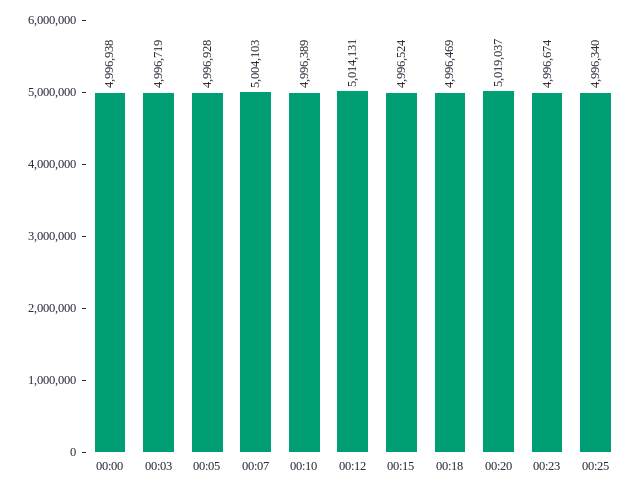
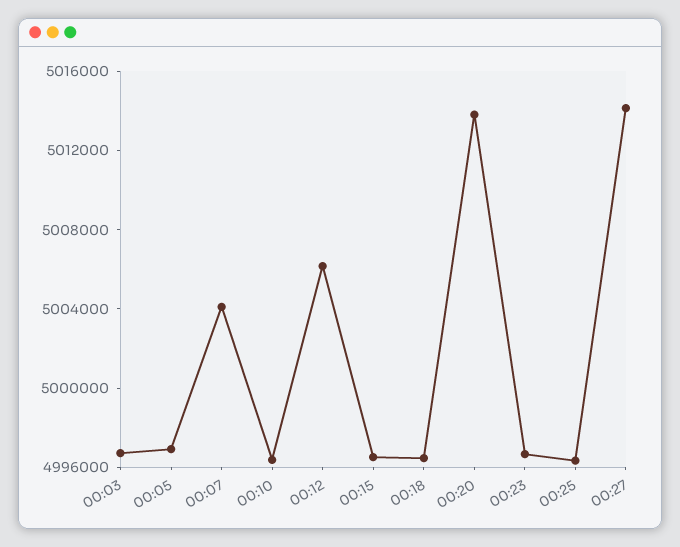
00:00: 4996938 -> none
00:12: 5014131 -> 5006000
00:20: 5019037 -> 5014000
00:27: none -> 5014000

